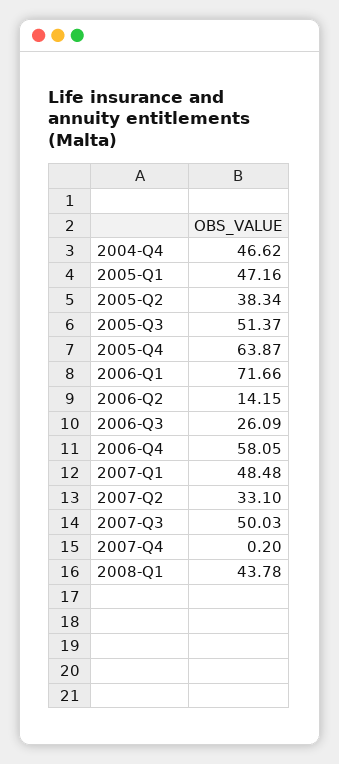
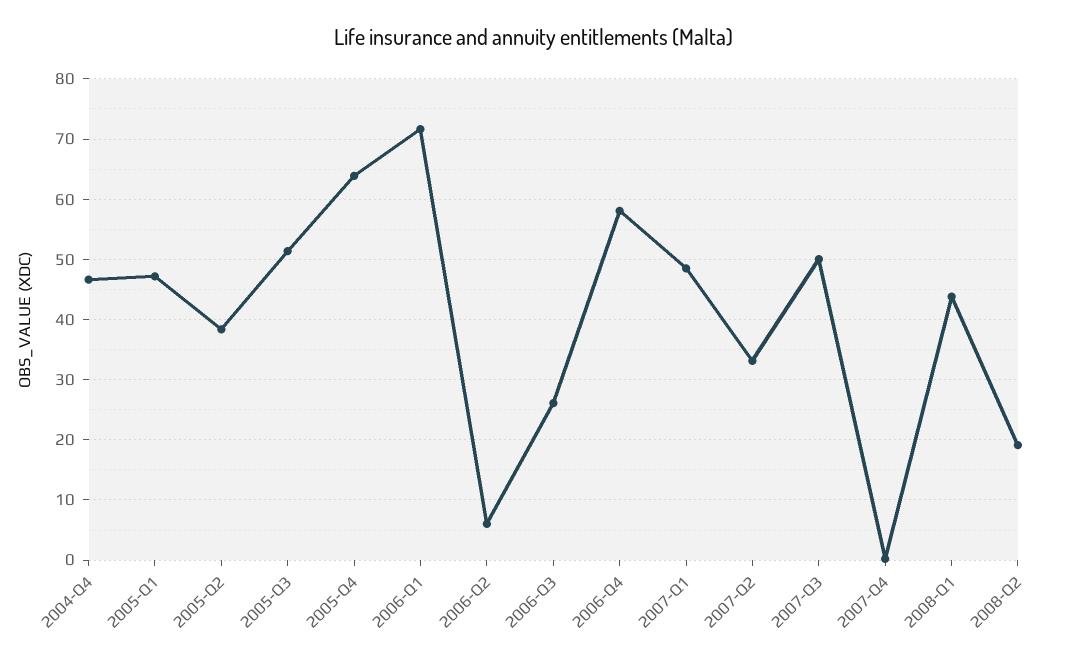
2006-Q2: 14.15 -> 6
2008-Q2: none -> 19

